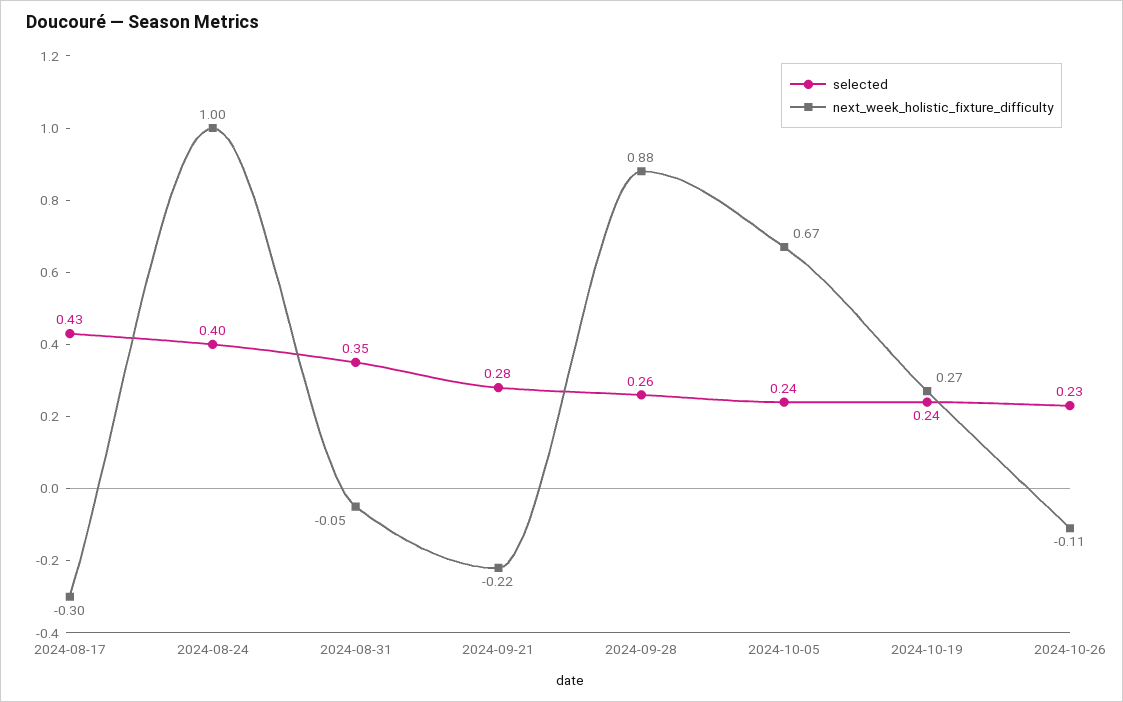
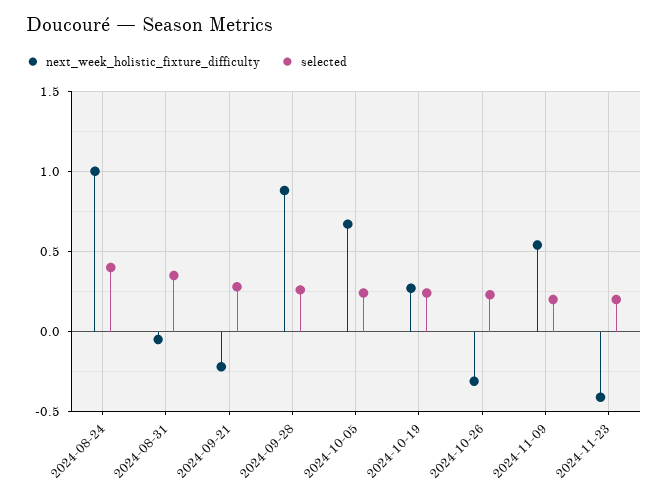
selected, 2024-08-17: 0.43 -> none
next_week_holistic_fixture_difficulty, 2024-08-17: -0.3 -> none
next_week_holistic_fixture_difficulty, 2024-10-26: -0.11 -> -0.3
next_week_holistic_fixture_difficulty, 2024-11-09: none -> 0.55
selected, 2024-11-09: none -> 0.2
next_week_holistic_fixture_difficulty, 2024-11-23: none -> -0.4
selected, 2024-11-23: none -> 0.2

